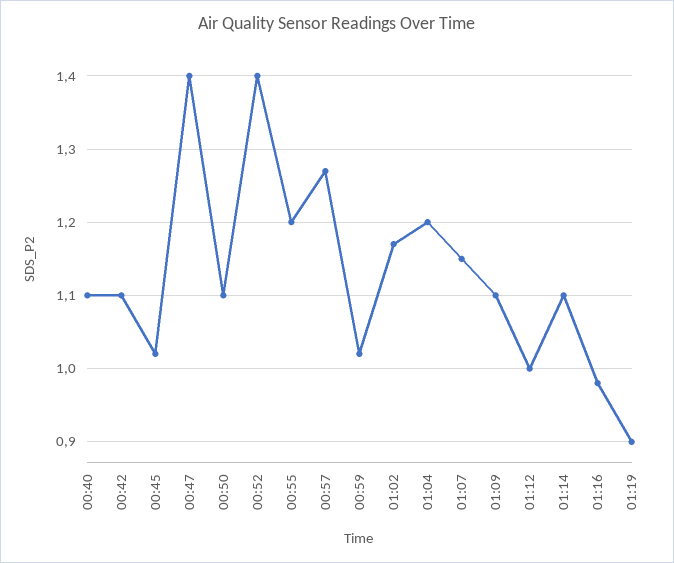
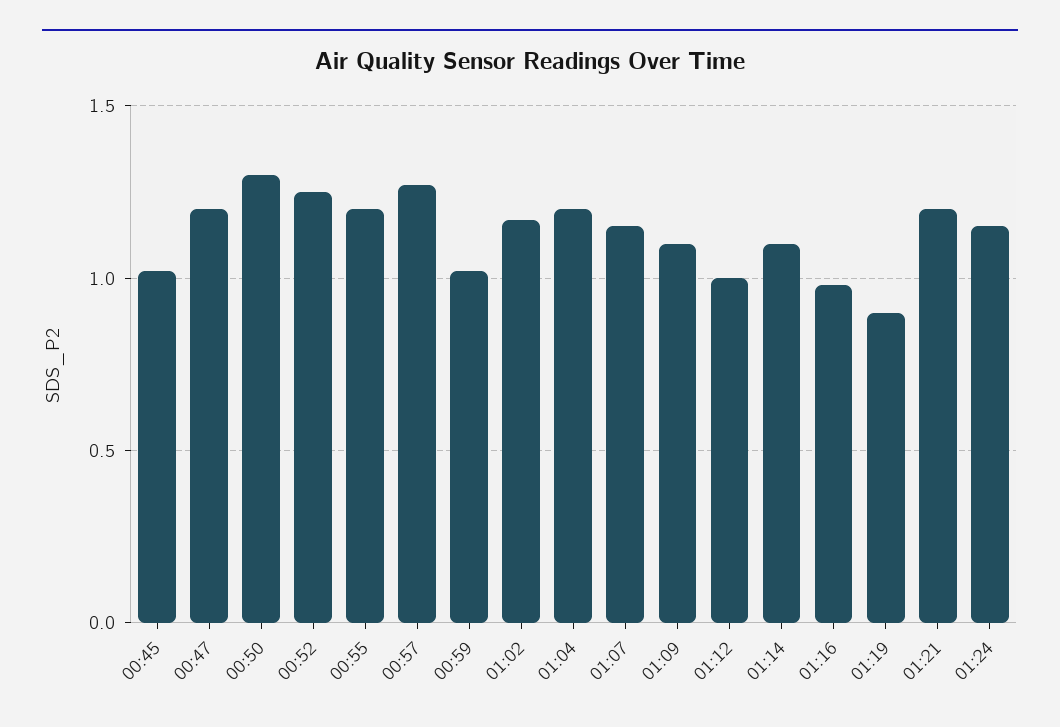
00:40: 1.1 -> none
00:42: 1.1 -> none
00:47: 1.4 -> 1.2
00:50: 1.1 -> 1.3
00:52: 1.4 -> 1.25
01:21: none -> 1.2
01:24: none -> 1.15

